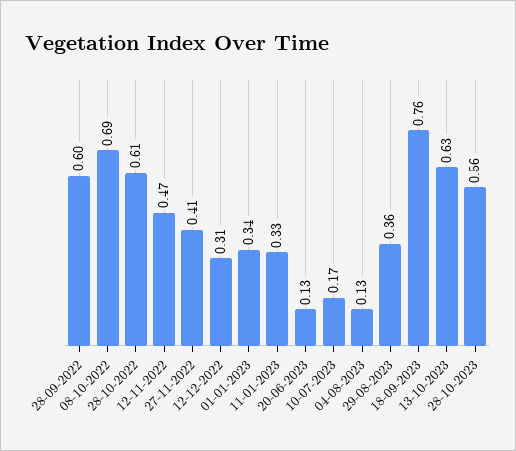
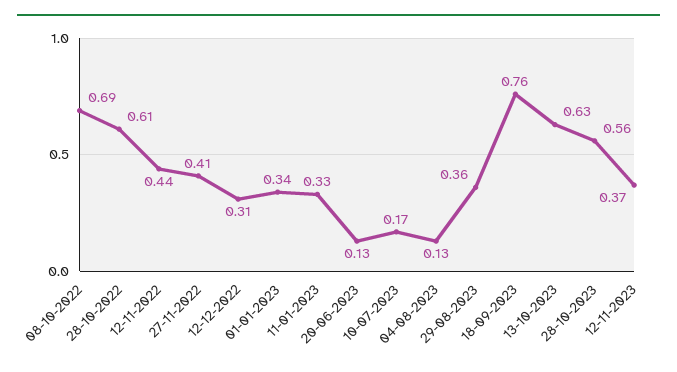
28-09-2022: 0.6 -> none
12-11-2022: 0.47 -> 0.44
12-11-2023: none -> 0.37

